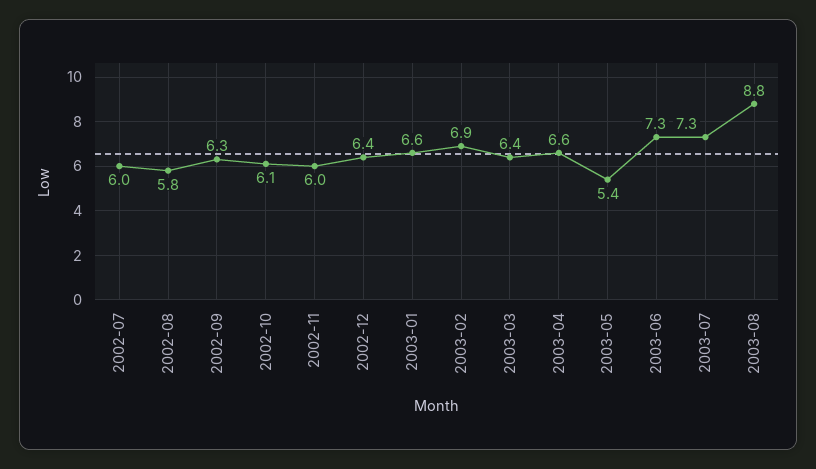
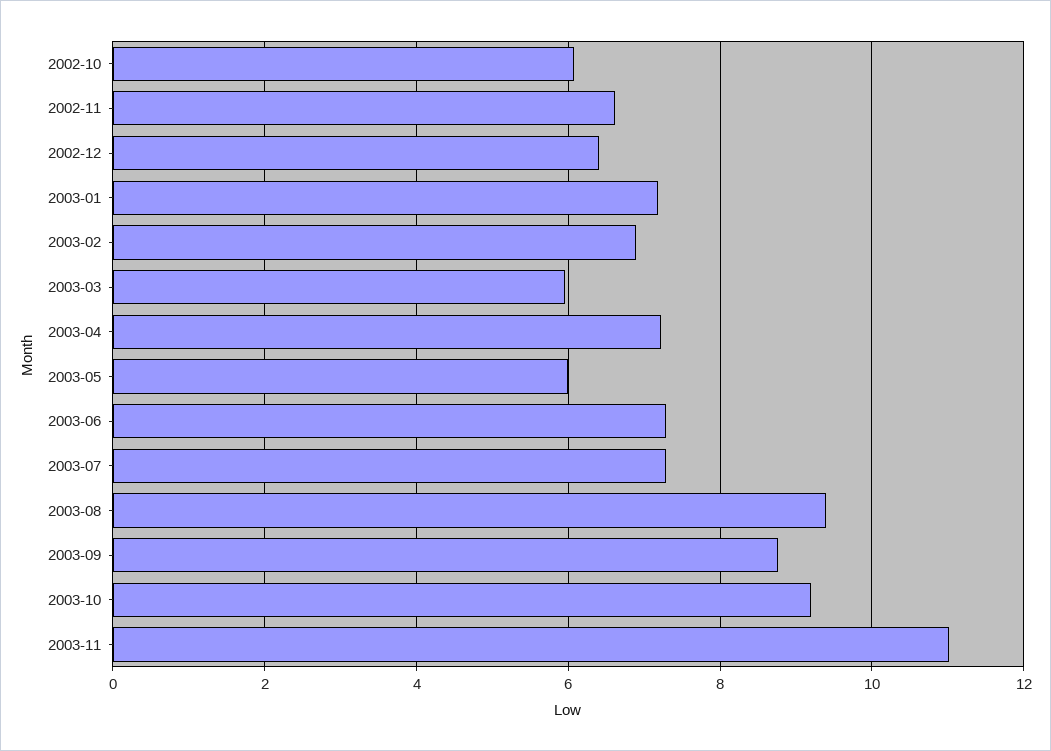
2002-07: 6 -> none
2002-08: 5.8 -> none
2002-09: 6.3 -> none
2002-11: 6 -> 6.6
2003-01: 6.6 -> 7.2
2003-03: 6.4 -> 6
2003-04: 6.6 -> 7.2
2003-05: 5.4 -> 6
2003-08: 8.8 -> 9.4
2003-09: none -> 8.8
2003-10: none -> 9.2
2003-11: none -> 11

